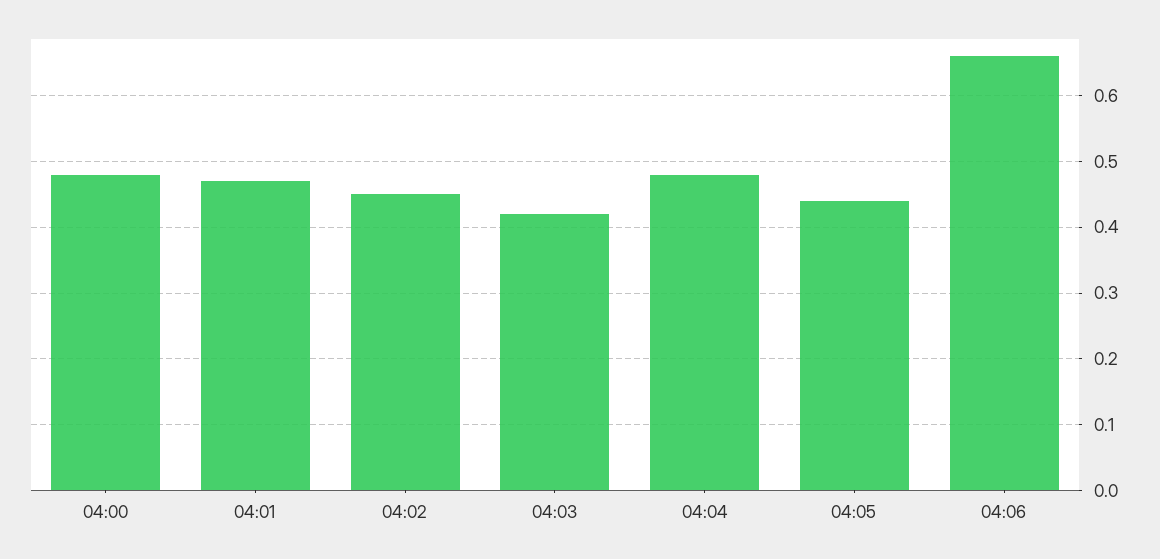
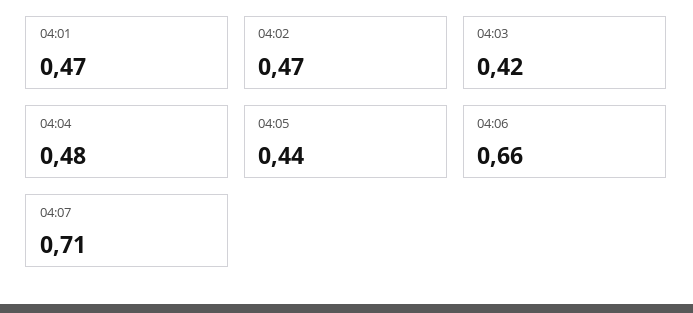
04:00: 0.48 -> none
04:02: 0.45 -> 0.47
04:07: none -> 0.71

